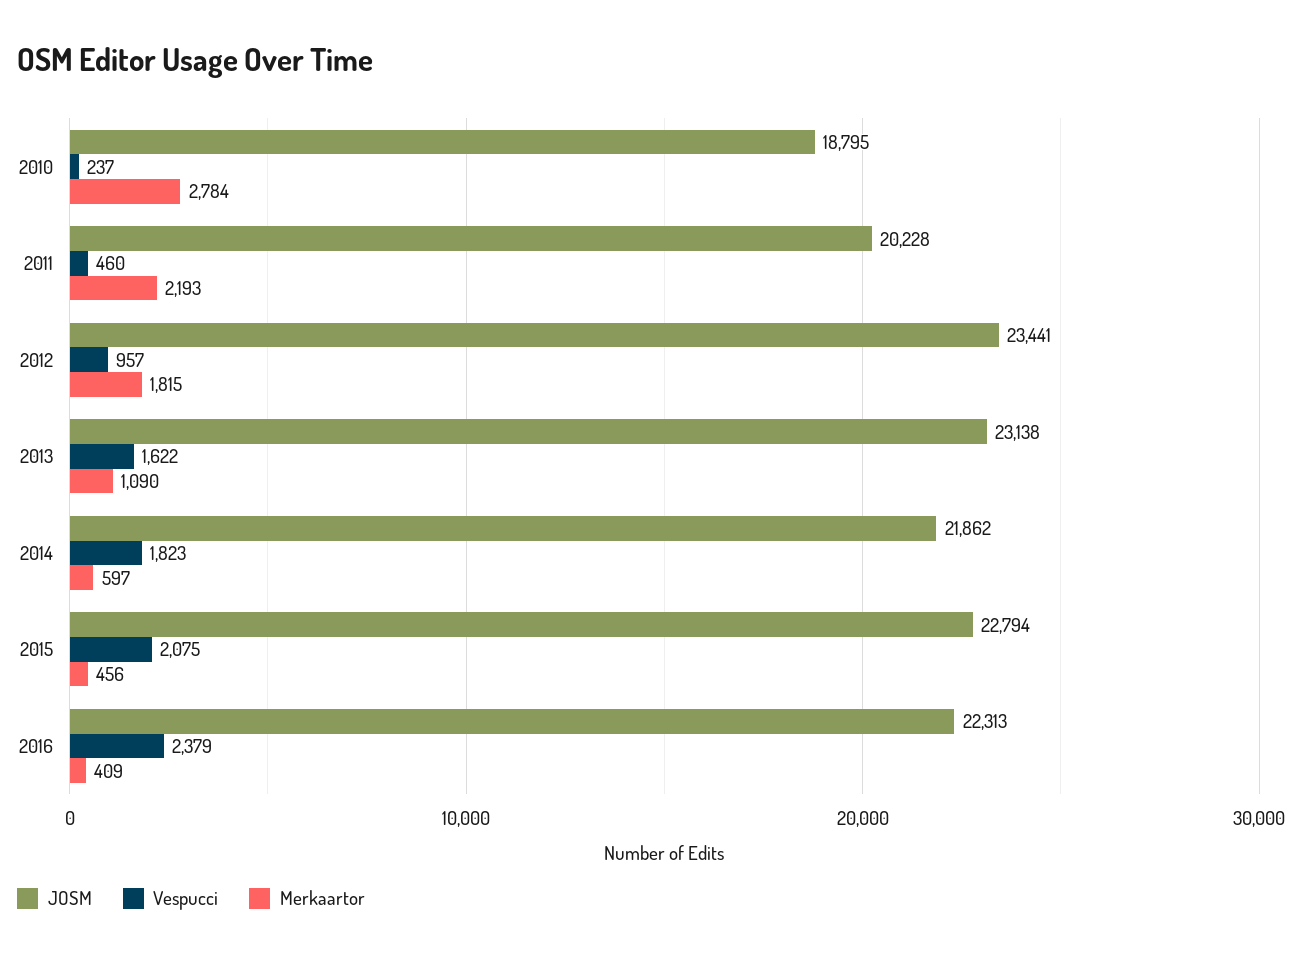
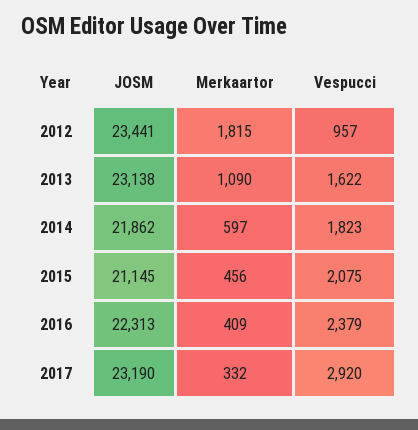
JOSM, 2010: 18795 -> none
Vespucci, 2010: 237 -> none
Merkaartor, 2010: 2784 -> none
JOSM, 2011: 20228 -> none
Vespucci, 2011: 460 -> none
Merkaartor, 2011: 2193 -> none
JOSM, 2015: 22794 -> 21145
JOSM, 2017: none -> 23190
Merkaartor, 2017: none -> 332
Vespucci, 2017: none -> 2920

